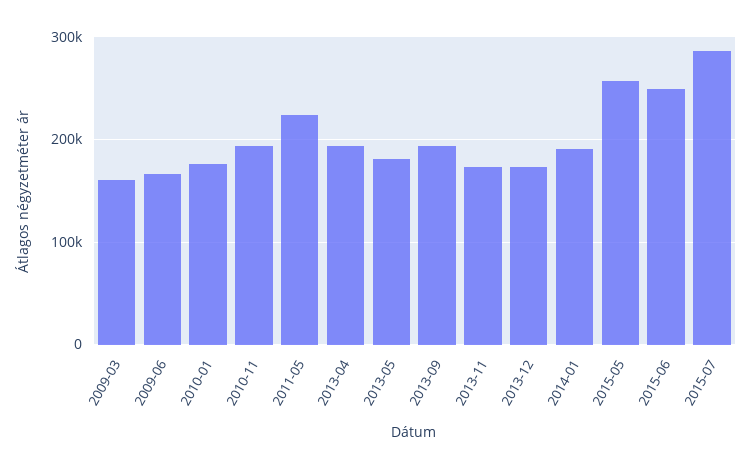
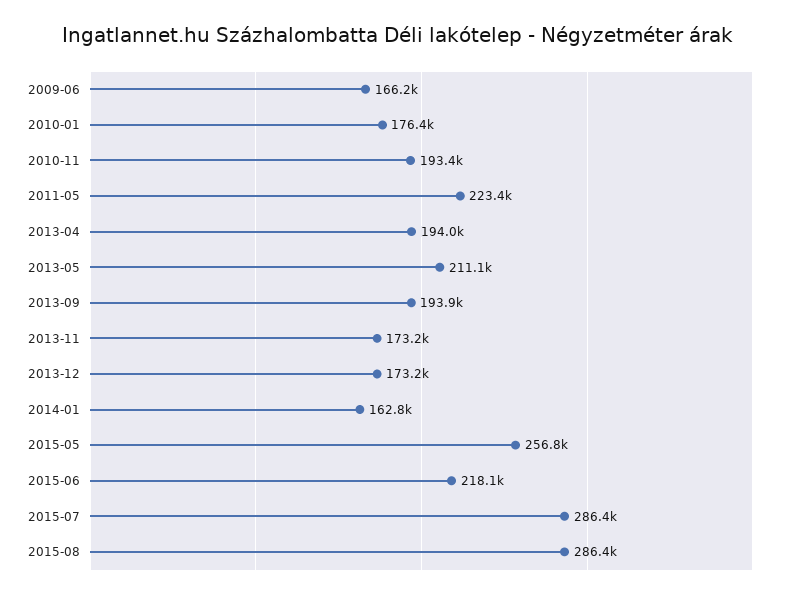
2009-03: 160000 -> none
2013-05: 180000 -> 211100
2014-01: 190000 -> 162800
2015-06: 250000 -> 218100
2015-08: none -> 286400

